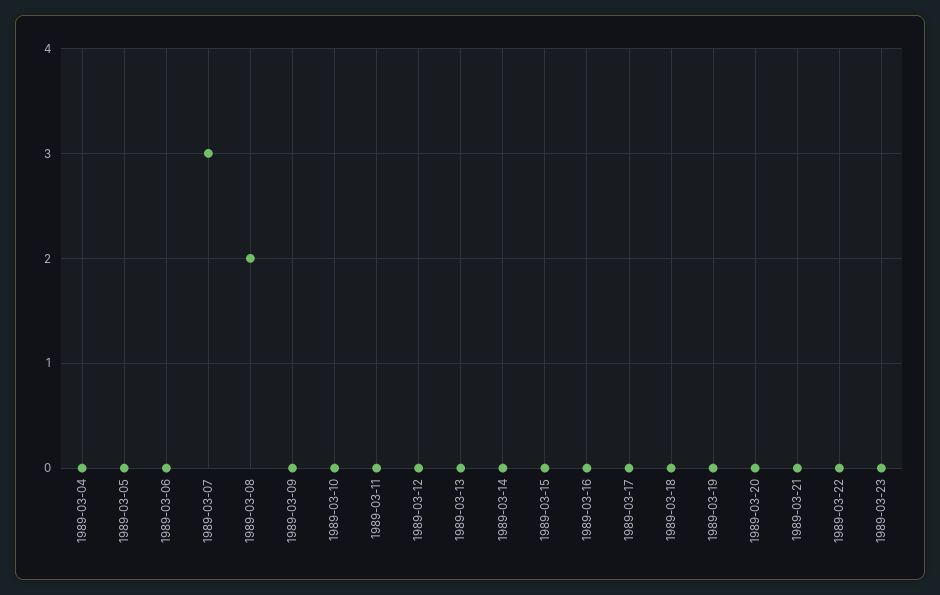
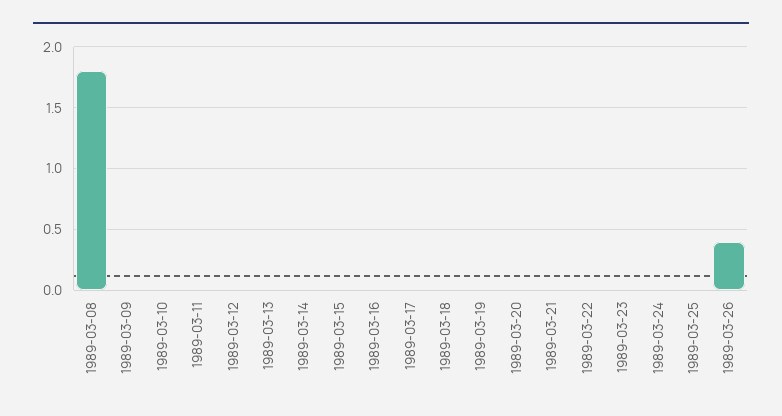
1989-03-04: 0 -> none
1989-03-05: 0 -> none
1989-03-06: 0 -> none
1989-03-07: 3 -> none
1989-03-08: 2 -> 1.8
1989-03-24: none -> 0
1989-03-25: none -> 0
1989-03-26: none -> 0.4

